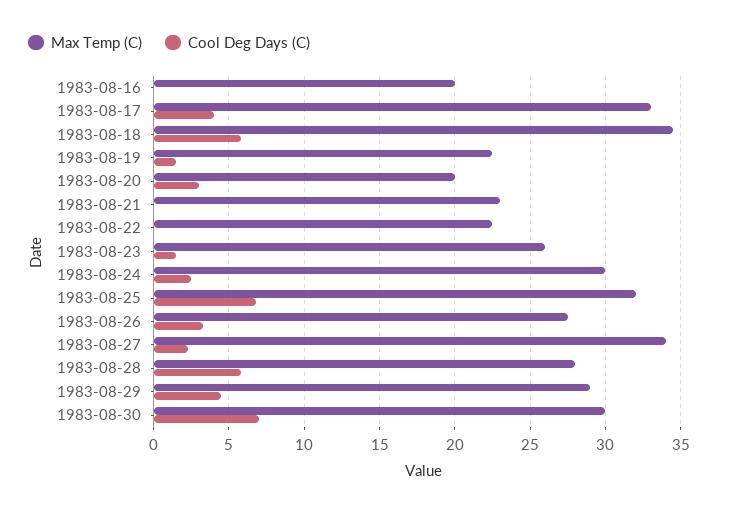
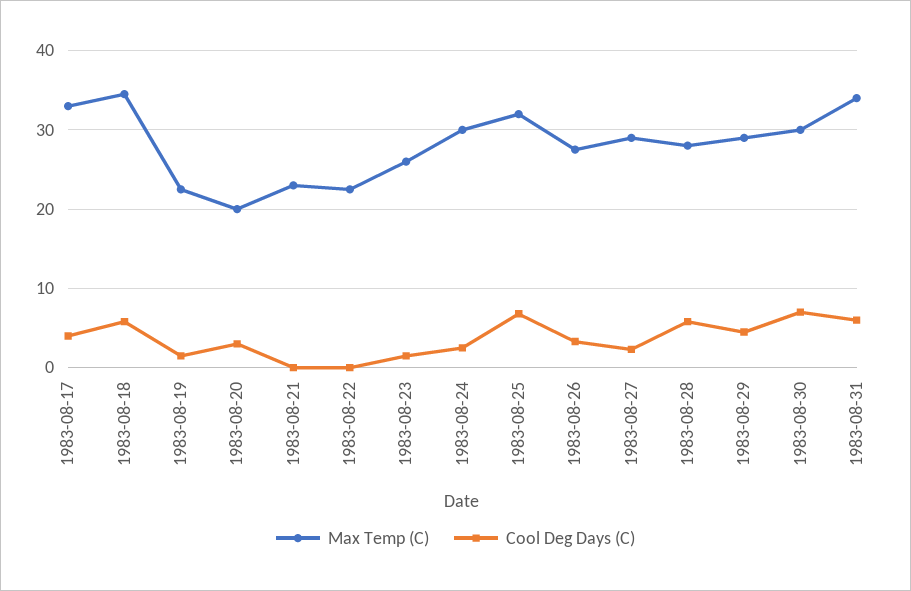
Max Temp (C), 1983-08-16: 20 -> none
Cool Deg Days (C), 1983-08-16: 0 -> none
Max Temp (C), 1983-08-27: 34 -> 29
Max Temp (C), 1983-08-31: none -> 34
Cool Deg Days (C), 1983-08-31: none -> 6

